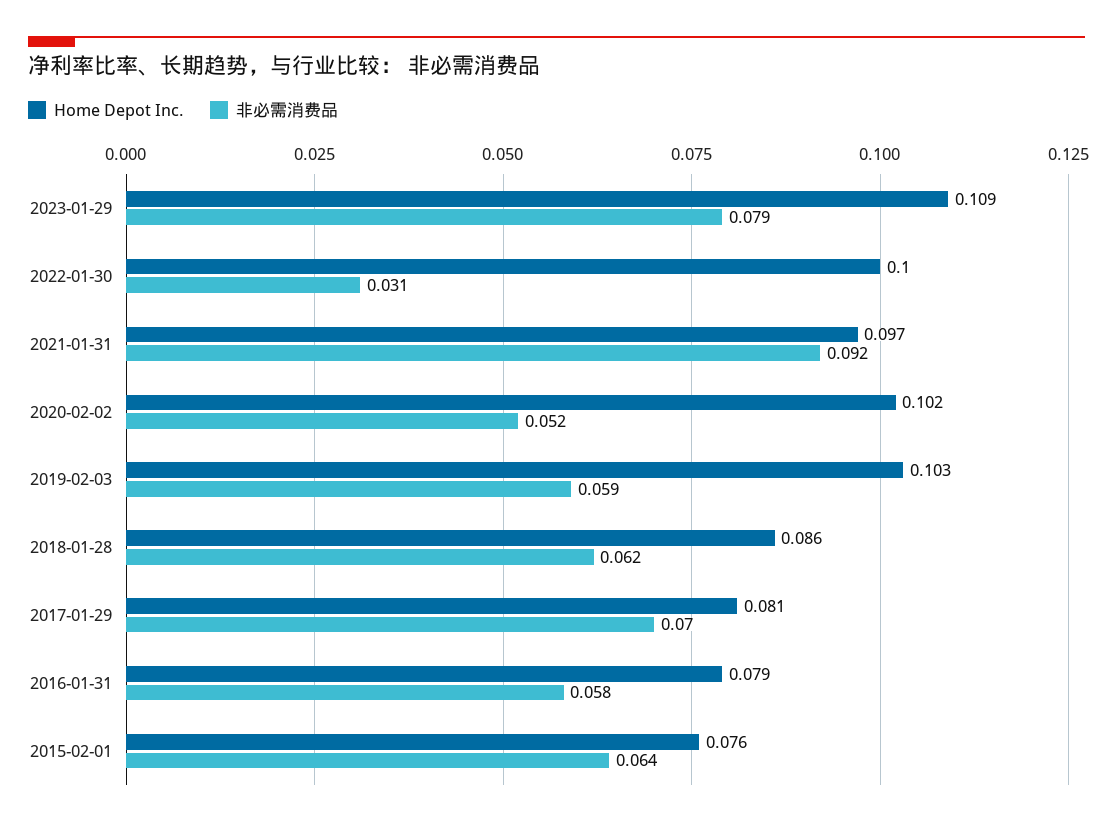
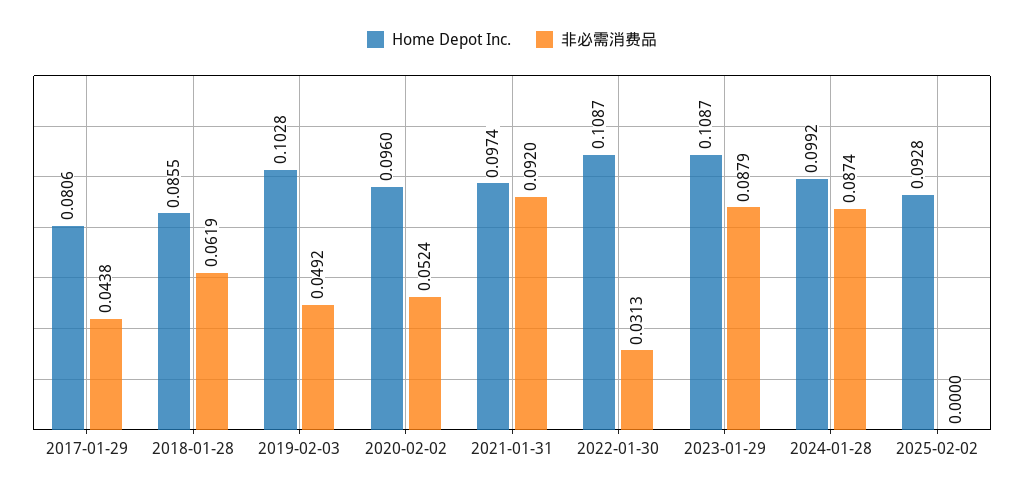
非必需消费品, 2023-01-29: 0.079 -> 0.0879
Home Depot Inc., 2022-01-30: 0.1 -> 0.1087
Home Depot Inc., 2020-02-02: 0.102 -> 0.096
非必需消费品, 2019-02-03: 0.059 -> 0.0492
非必需消费品, 2017-01-29: 0.07 -> 0.0438
Home Depot Inc., 2016-01-31: 0.079 -> none
非必需消费品, 2016-01-31: 0.058 -> none
Home Depot Inc., 2015-02-01: 0.076 -> none
非必需消费品, 2015-02-01: 0.064 -> none
Home Depot Inc., 2024-01-28: none -> 0.0992
非必需消费品, 2024-01-28: none -> 0.0874
Home Depot Inc., 2025-02-02: none -> 0.0928
非必需消费品, 2025-02-02: none -> 0

